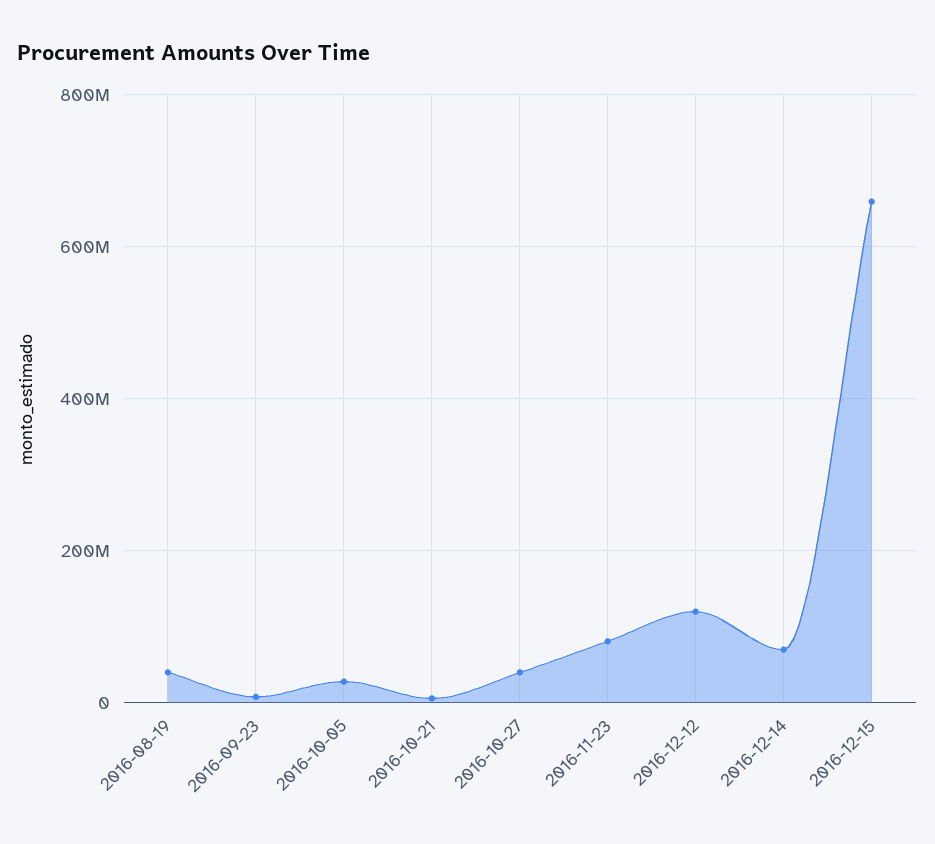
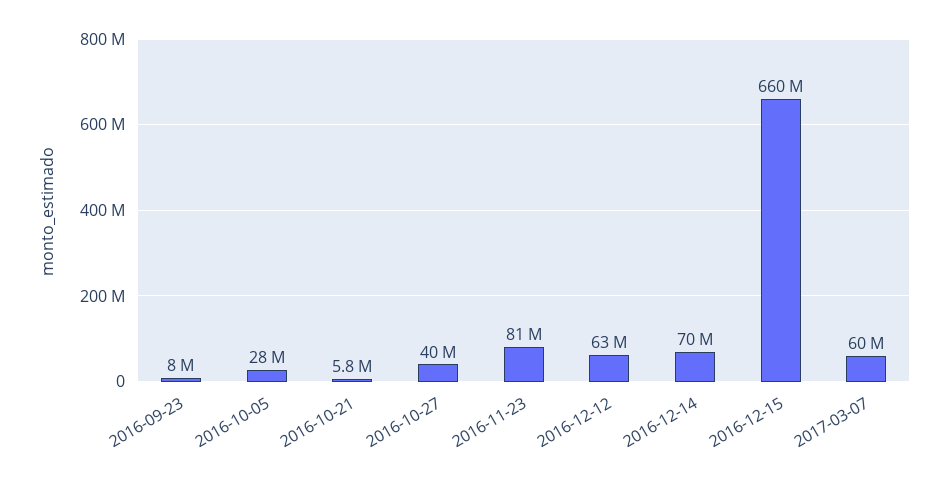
2016-08-19: 40000000 -> none
2016-12-12: 120000000 -> 63000000
2017-03-07: none -> 60000000

